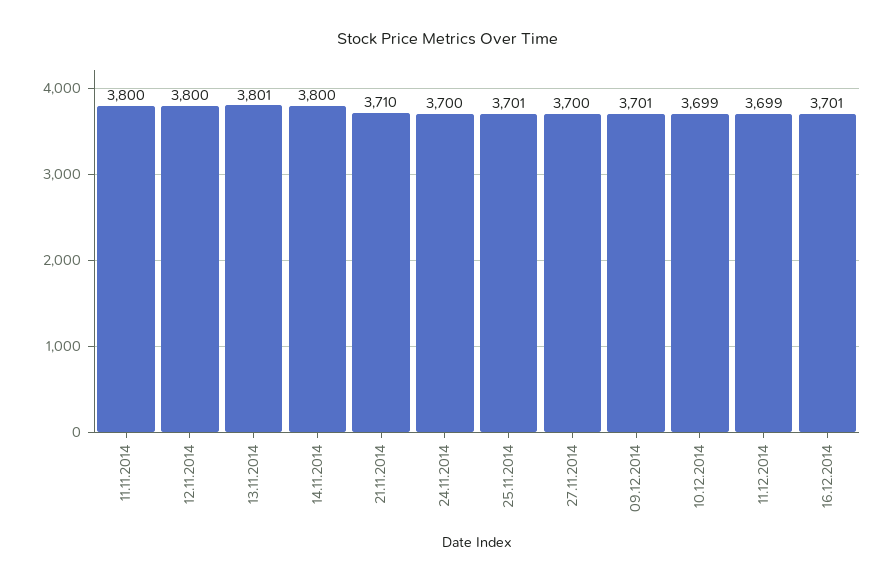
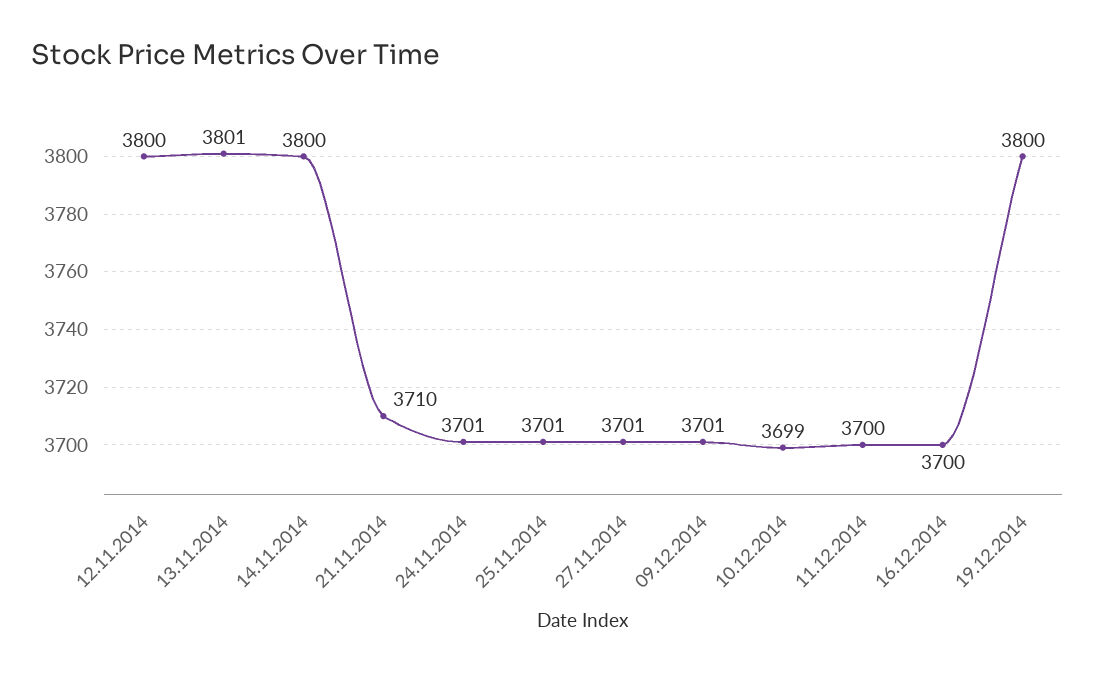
11.11.2014: 3800 -> none
24.11.2014: 3700 -> 3701
27.11.2014: 3700 -> 3701
11.12.2014: 3699 -> 3700
16.12.2014: 3701 -> 3700
19.12.2014: none -> 3800

